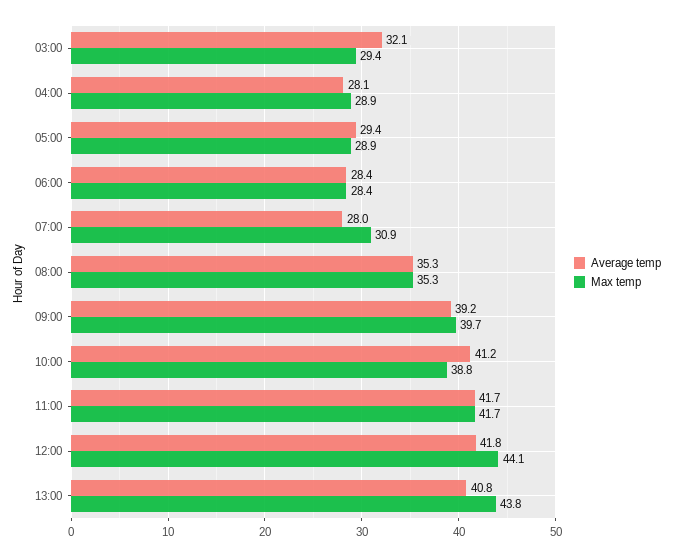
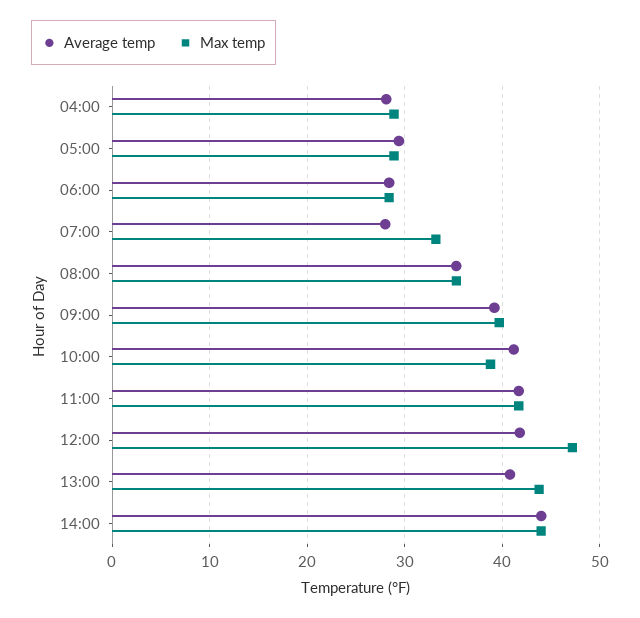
Average temp, 03:00: 32.1 -> none
Max temp, 03:00: 29.4 -> none
Max temp, 07:00: 30.9 -> 33
Max temp, 12:00: 44.1 -> 47
Average temp, 14:00: none -> 44
Max temp, 14:00: none -> 44

